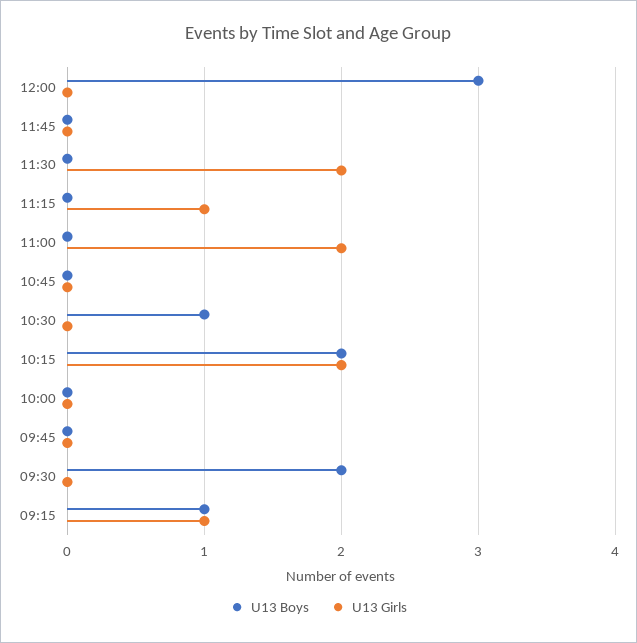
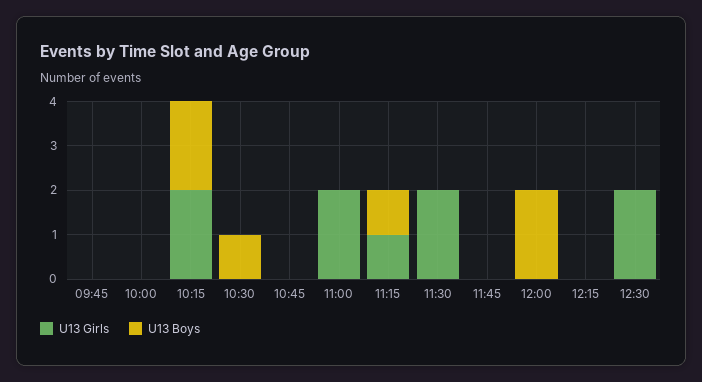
U13 Boys, 12:00: 3 -> 2
U13 Boys, 11:15: 0 -> 1
U13 Boys, 09:30: 2 -> none
U13 Girls, 09:30: 0 -> none
U13 Boys, 09:15: 1 -> none
U13 Girls, 09:15: 1 -> none
U13 Girls, 12:15: none -> 0
U13 Boys, 12:15: none -> 0
U13 Girls, 12:30: none -> 2
U13 Boys, 12:30: none -> 0

